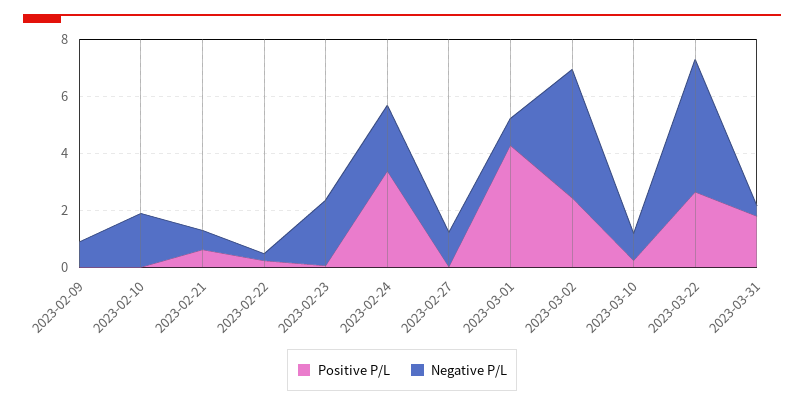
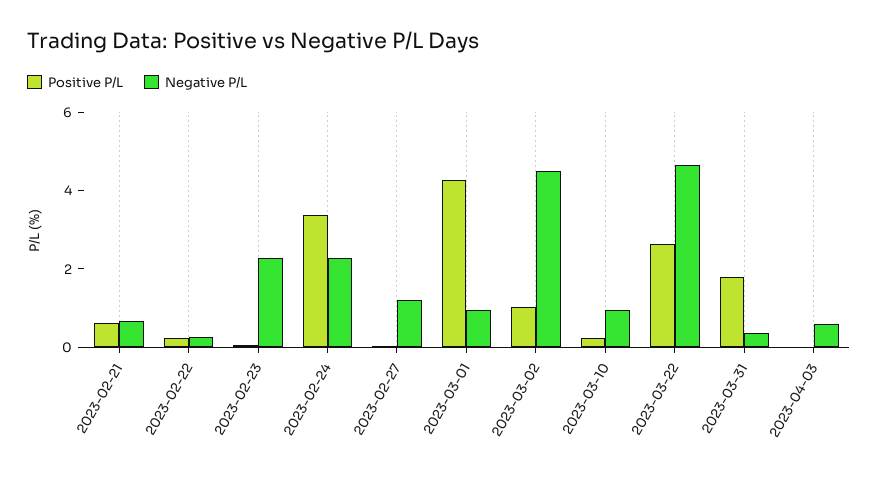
Positive P/L, 2023-02-09: 0 -> none
Negative P/L, 2023-02-09: 1 -> none
Positive P/L, 2023-02-10: 0 -> none
Negative P/L, 2023-02-10: 2 -> none
Positive P/L, 2023-03-02: 2.5 -> 1
Positive P/L, 2023-04-03: none -> 0
Negative P/L, 2023-04-03: none -> 0.5

